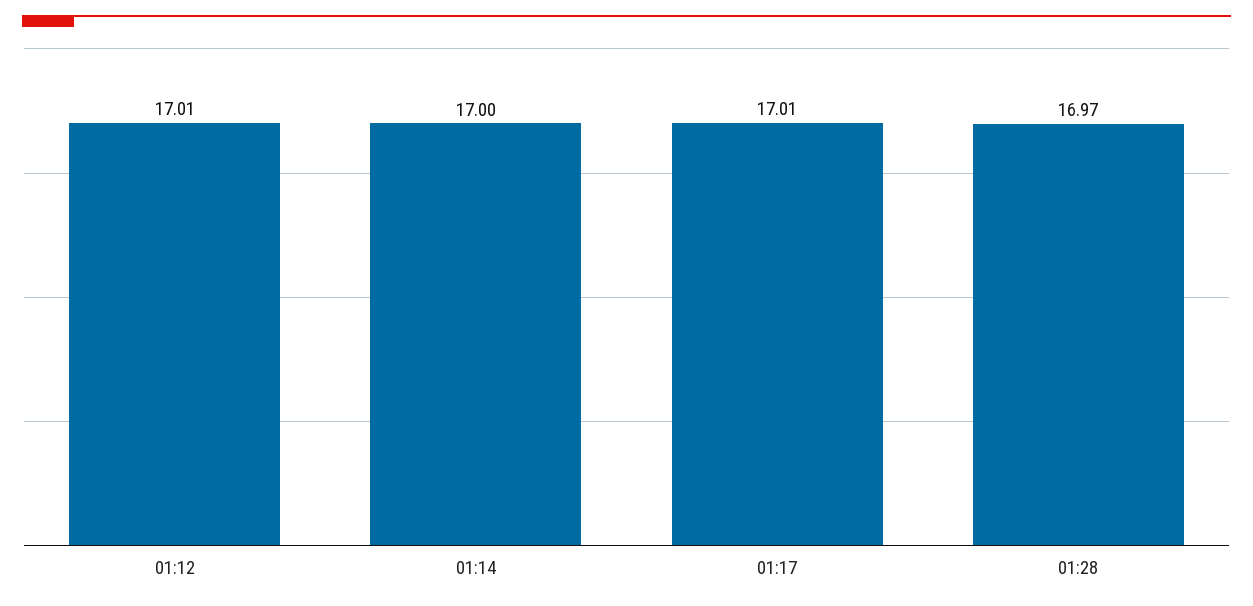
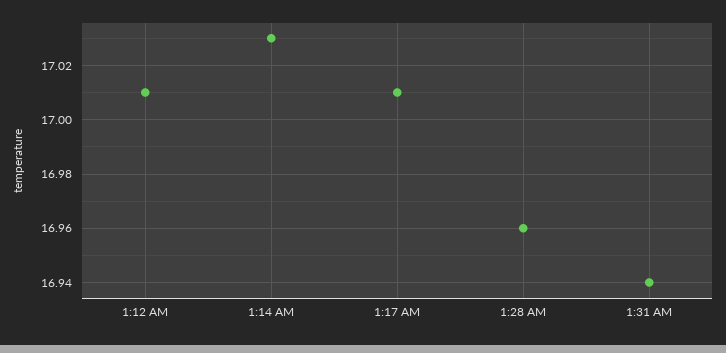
01:14: 17 -> 17.03
01:28: 16.97 -> 16.96
1:31 AM: none -> 16.94

